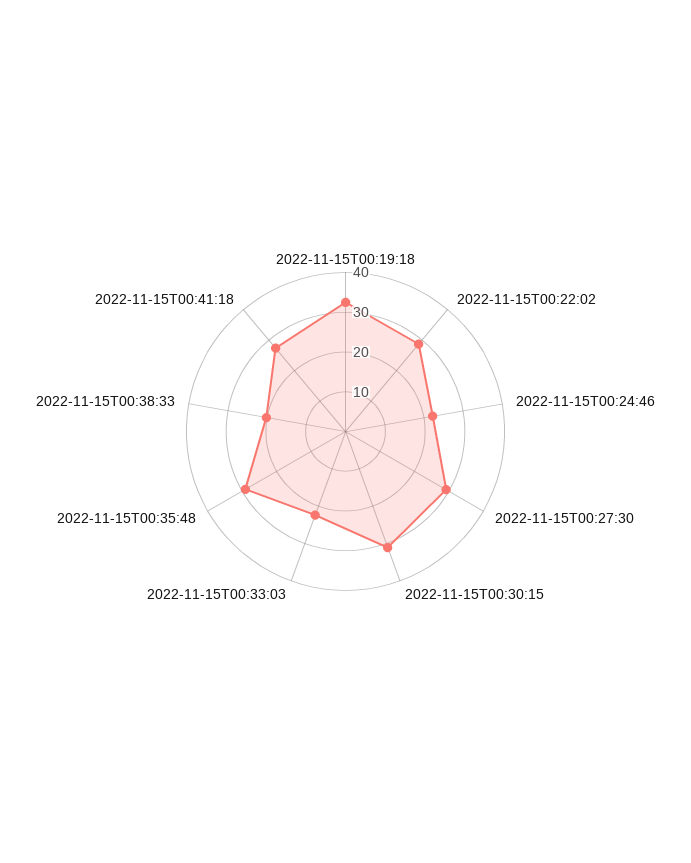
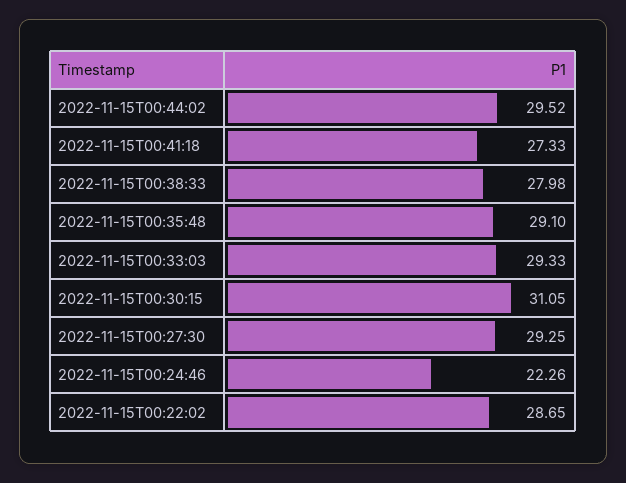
2022-11-15T00:19:18: 32.5 -> none
2022-11-15T00:33:03: 22.5 -> 29.33
2022-11-15T00:38:33: 20 -> 27.98
2022-11-15T00:44:02: none -> 29.52

